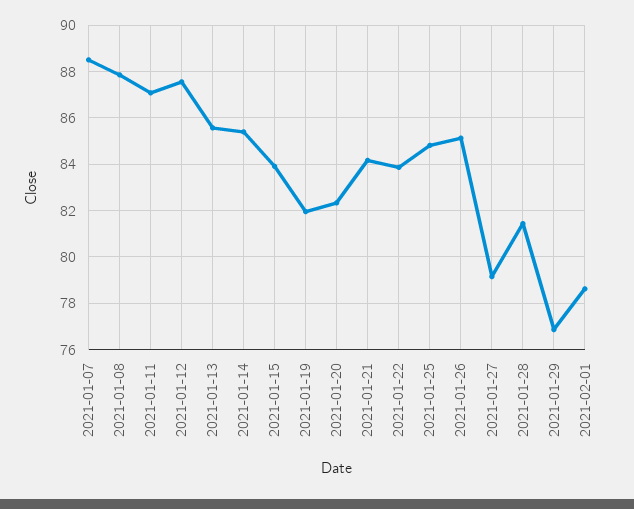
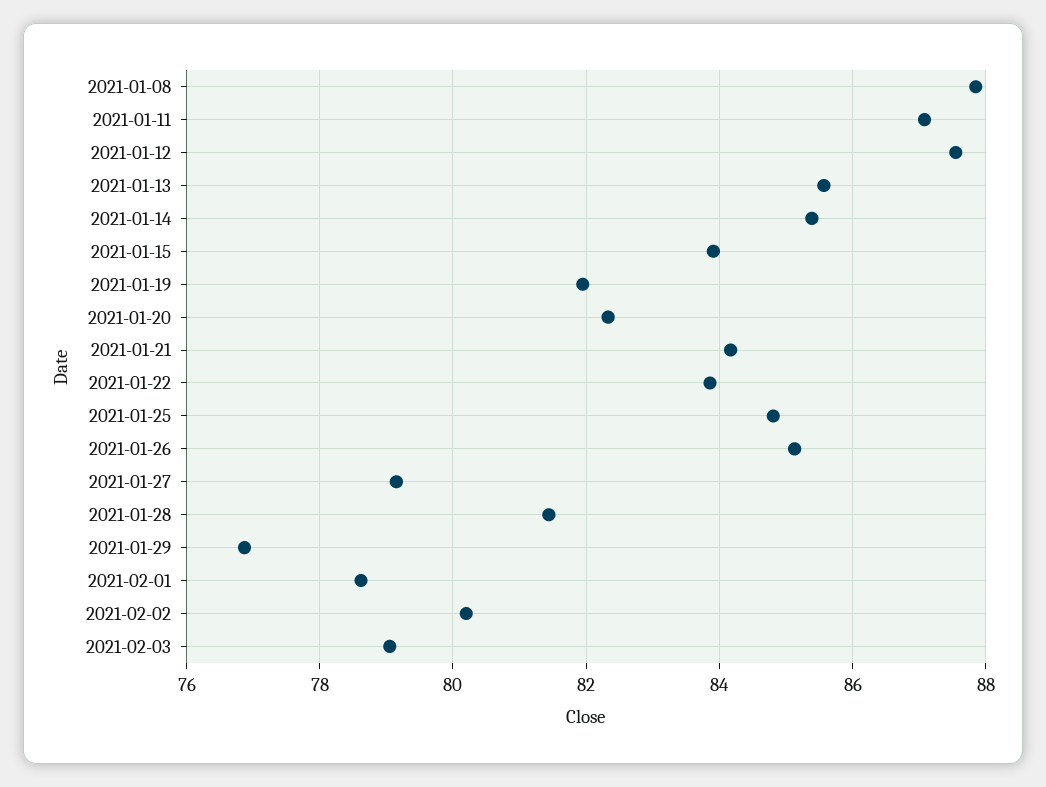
2021-01-07: 88.5 -> none
2021-02-02: none -> 80.2
2021-02-03: none -> 79

